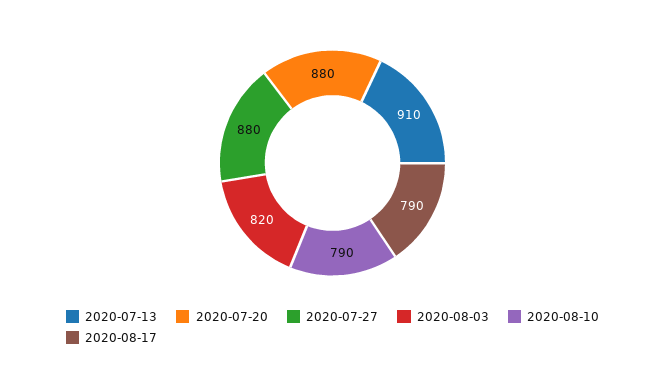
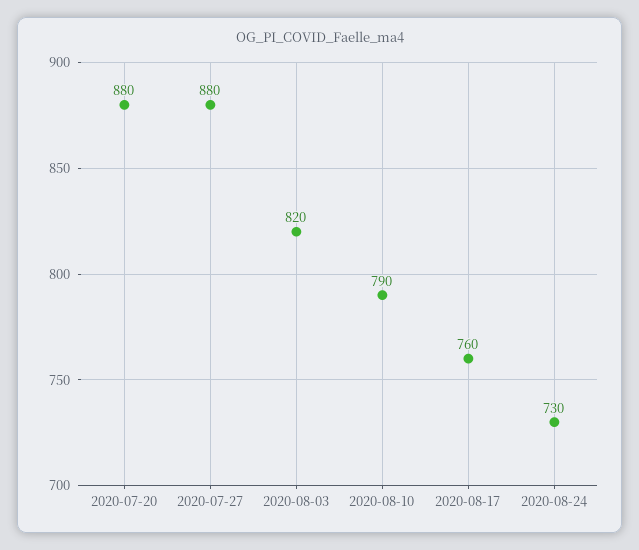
2020-07-13: 910 -> none
2020-08-17: 790 -> 760
2020-08-24: none -> 730

